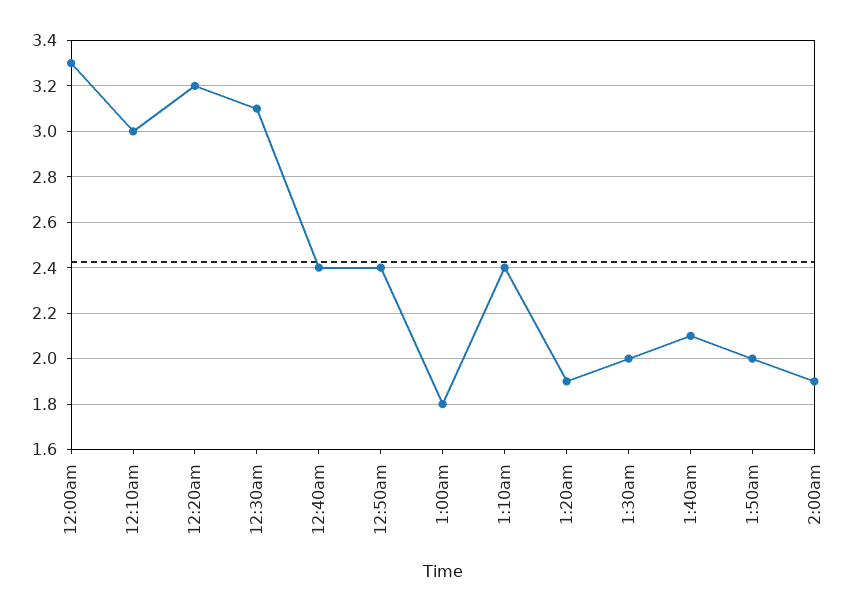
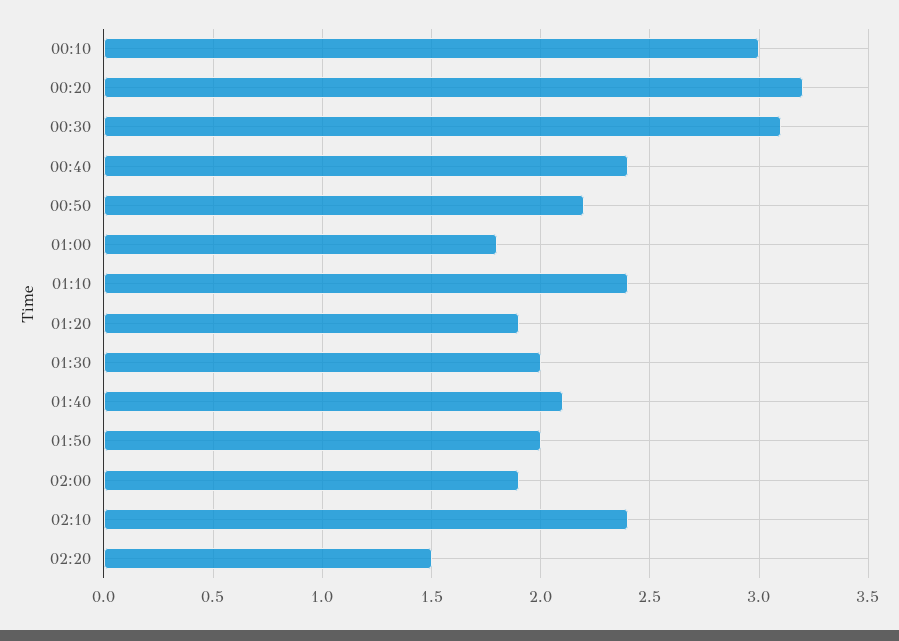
12:00am: 3.3 -> none
12:50am: 2.4 -> 2.2
02:10: none -> 2.4
02:20: none -> 1.5

